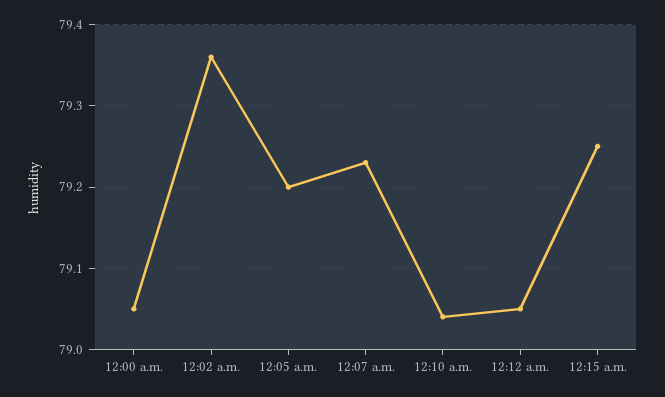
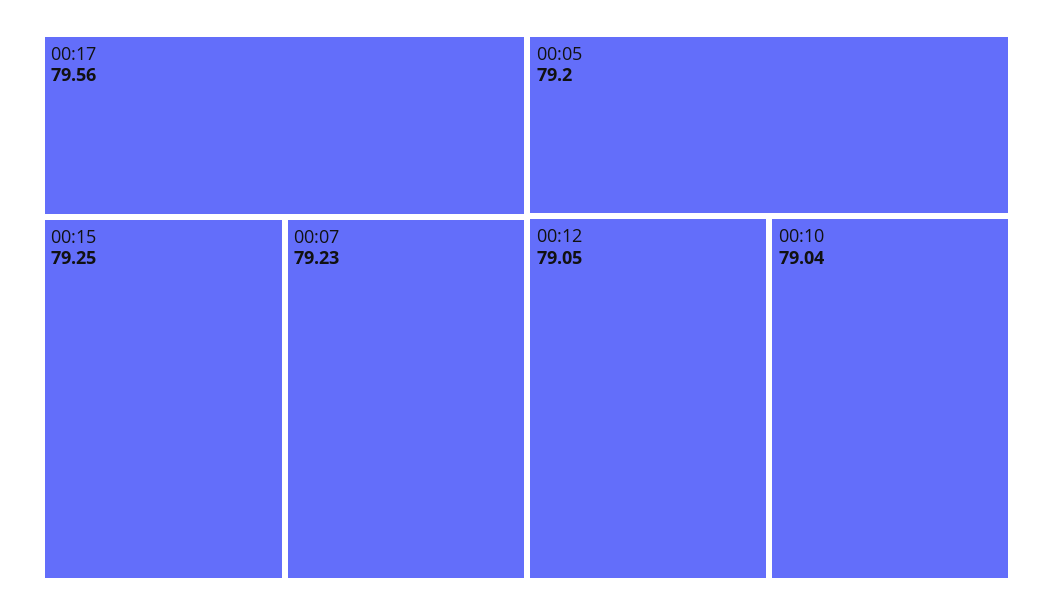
12:00 a.m.: 79.05 -> none
12:02 a.m.: 79.36 -> none
00:17: none -> 79.56

